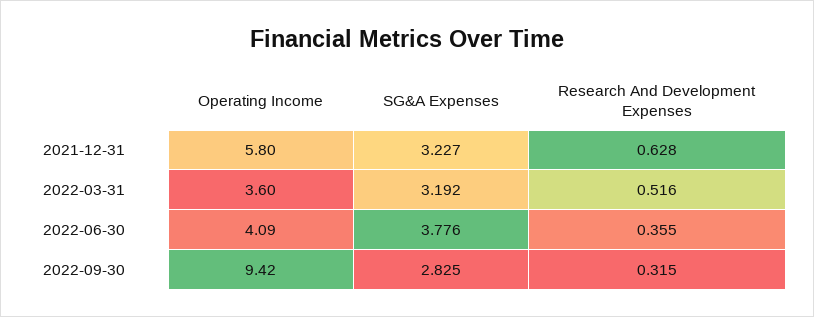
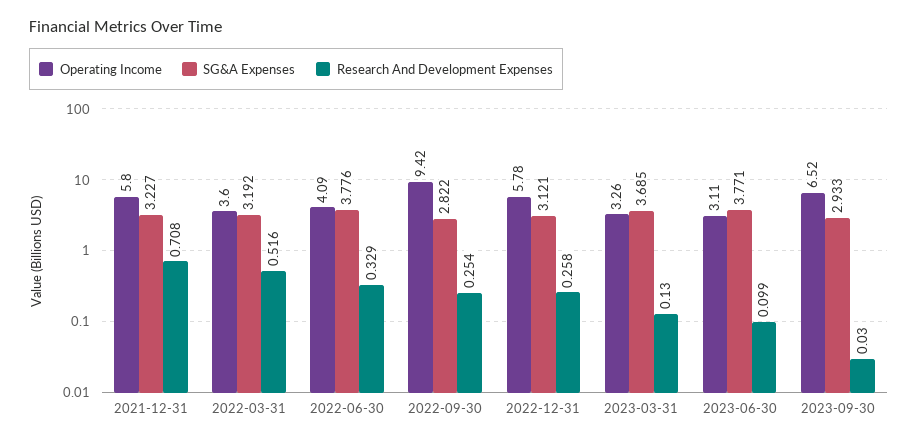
Research And Development Expenses, 2021-12-31: 0.628 -> 0.708
Research And Development Expenses, 2022-06-30: 0.355 -> 0.329
SG&A Expenses, 2022-09-30: 2.825 -> 2.822
Research And Development Expenses, 2022-09-30: 0.315 -> 0.254
Operating Income, 2022-12-31: none -> 5.78
SG&A Expenses, 2022-12-31: none -> 3.121
Research And Development Expenses, 2022-12-31: none -> 0.258
Operating Income, 2023-03-31: none -> 3.26
SG&A Expenses, 2023-03-31: none -> 3.685
Research And Development Expenses, 2023-03-31: none -> 0.13
Operating Income, 2023-06-30: none -> 3.11
SG&A Expenses, 2023-06-30: none -> 3.771
Research And Development Expenses, 2023-06-30: none -> 0.099
Operating Income, 2023-09-30: none -> 6.52
SG&A Expenses, 2023-09-30: none -> 2.933
Research And Development Expenses, 2023-09-30: none -> 0.03

